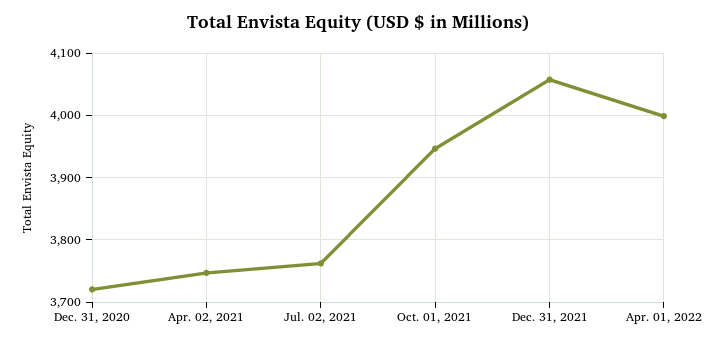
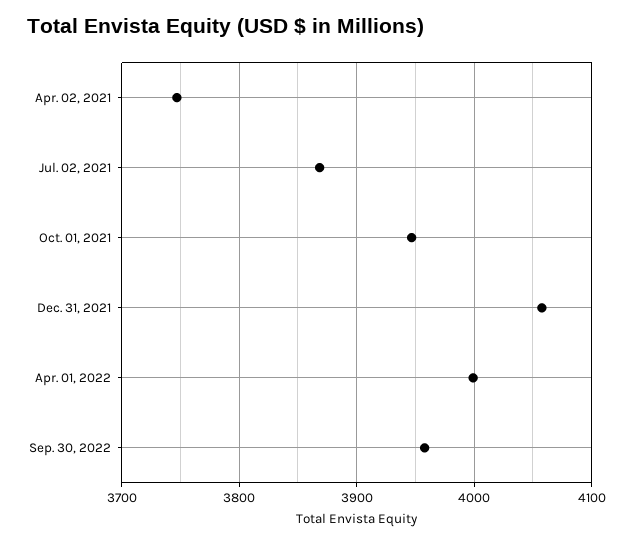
Dec. 31, 2020: 3720 -> none
Jul. 02, 2021: 3760 -> 3870
Sep. 30, 2022: none -> 3960

